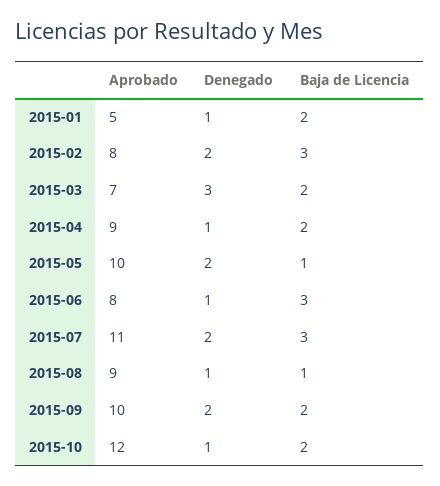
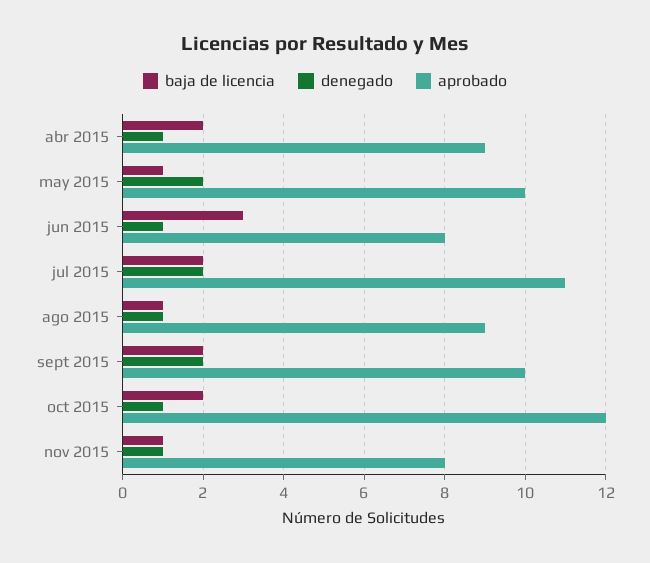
Aprobado, 2015-01: 5 -> none
Denegado, 2015-01: 1 -> none
Baja de Licencia, 2015-01: 2 -> none
Aprobado, 2015-02: 8 -> none
Denegado, 2015-02: 2 -> none
Baja de Licencia, 2015-02: 3 -> none
Aprobado, 2015-03: 7 -> none
Denegado, 2015-03: 3 -> none
Baja de Licencia, 2015-03: 2 -> none
Baja de Licencia, 2015-07: 3 -> 2
Baja de Licencia, nov 2015: none -> 1
Denegado, nov 2015: none -> 1
Aprobado, nov 2015: none -> 8

